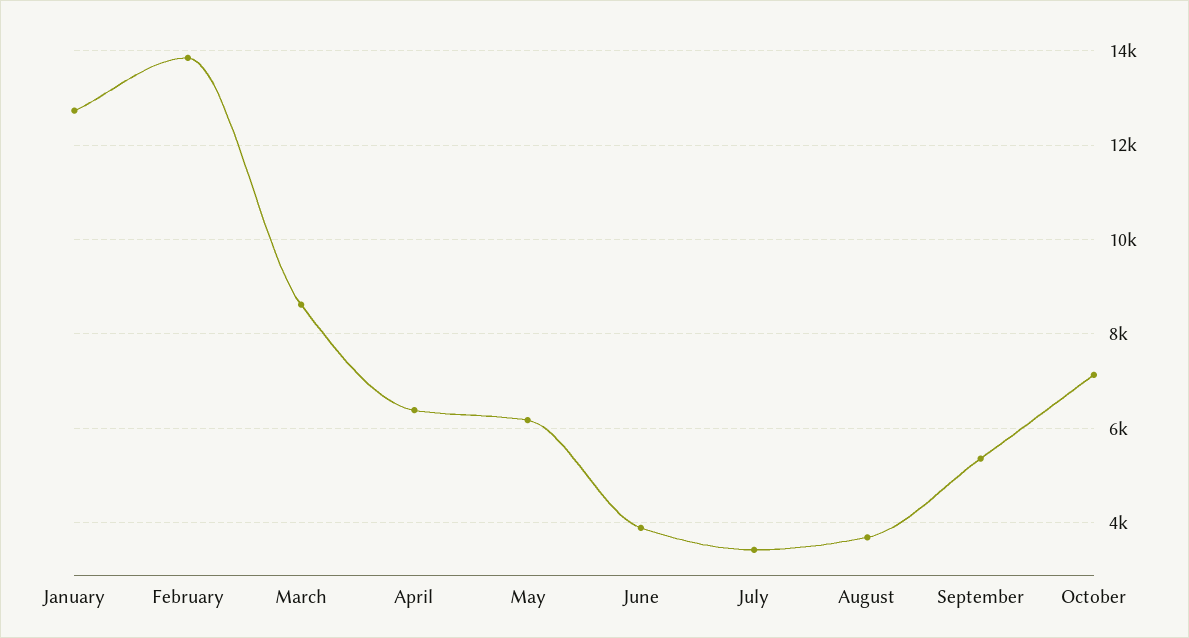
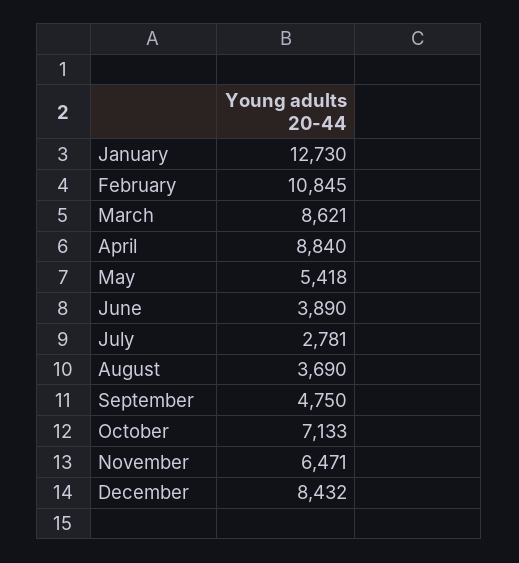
February: 13800 -> 10845
April: 6400 -> 8840
May: 6200 -> 5418
July: 3400 -> 2781
September: 5400 -> 4750
November: none -> 6471
December: none -> 8432

